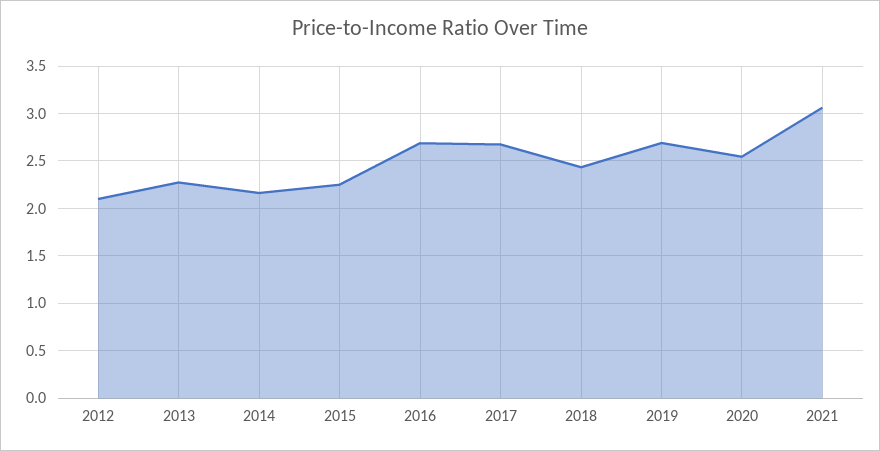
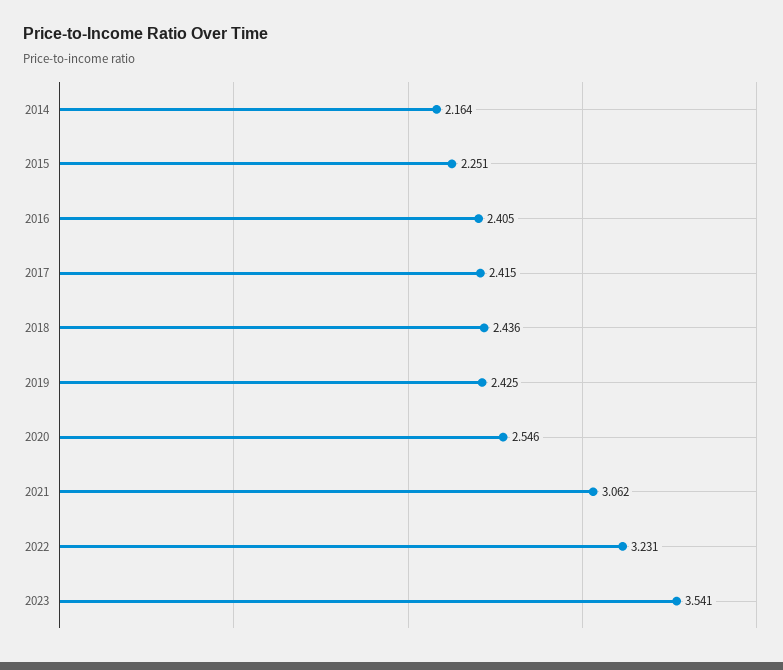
2012: 2.1 -> none
2013: 2.3 -> none
2016: 2.7 -> 2.405
2017: 2.7 -> 2.415
2019: 2.7 -> 2.425
2022: none -> 3.231
2023: none -> 3.541

